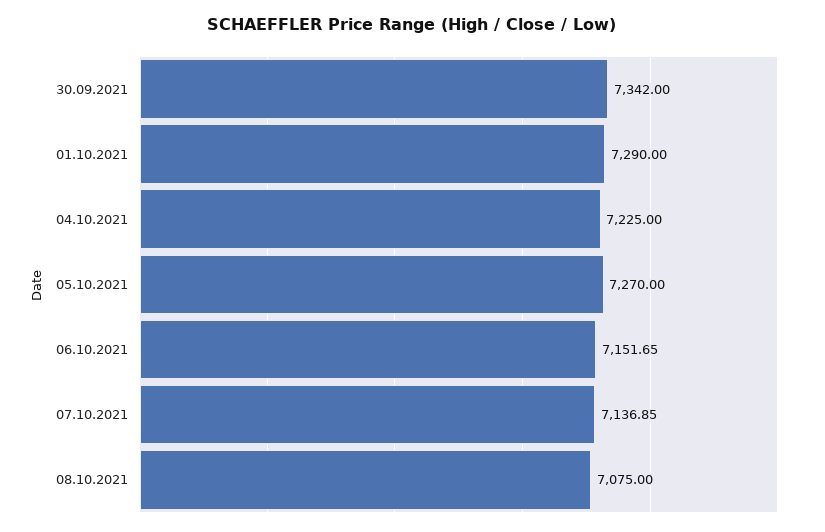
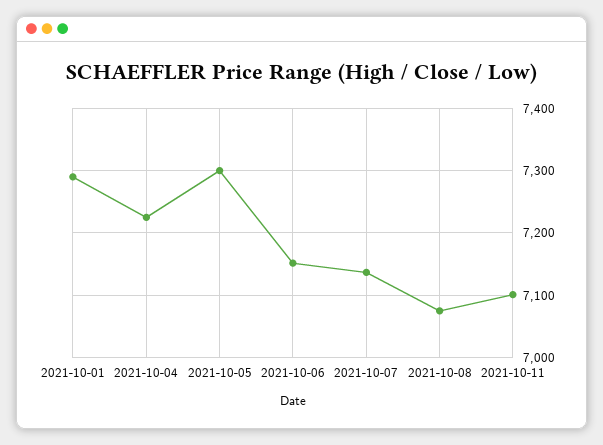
30.09.2021: 7342 -> none
05.10.2021: 7270 -> 7300
2021-10-11: none -> 7100

